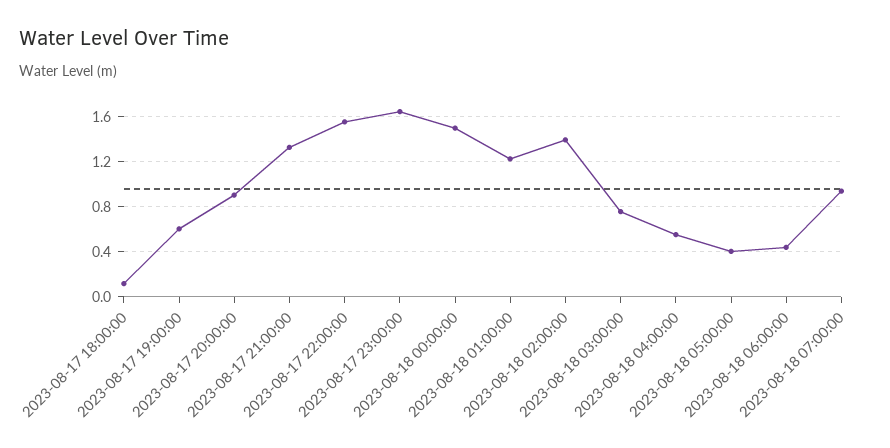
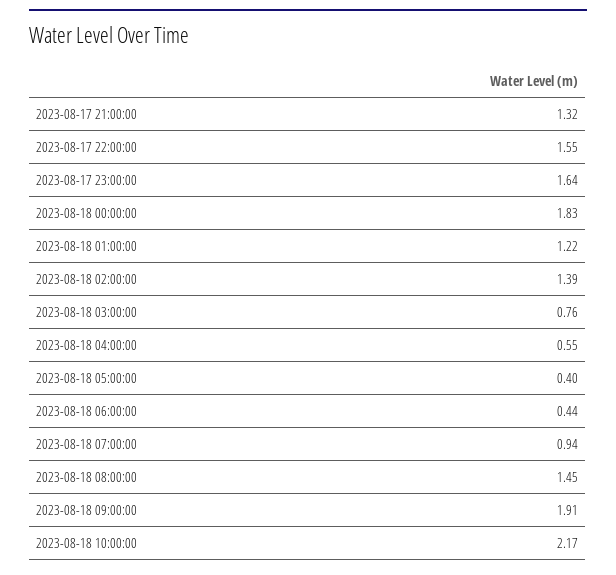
2023-08-17 18:00:00: 0.1 -> none
2023-08-17 19:00:00: 0.6 -> none
2023-08-17 20:00:00: 0.9 -> none
2023-08-18 00:00:00: 1.5 -> 1.83
2023-08-18 08:00:00: none -> 1.45
2023-08-18 09:00:00: none -> 1.91
2023-08-18 10:00:00: none -> 2.17

